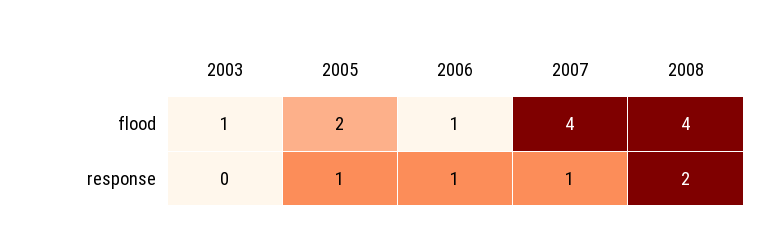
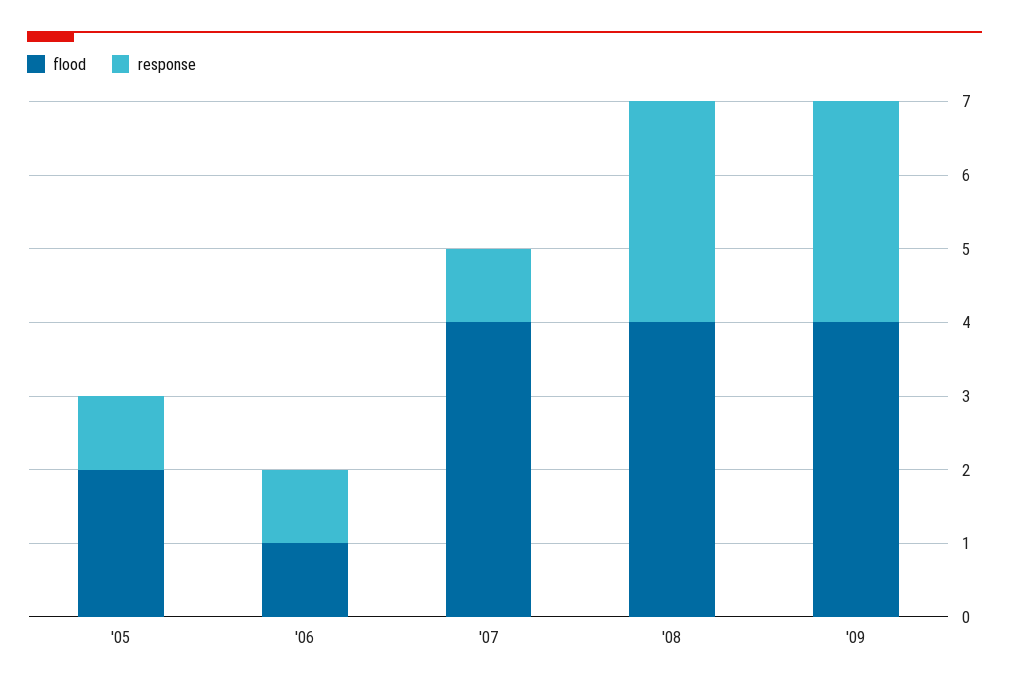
flood, 2003: 1 -> none
response, 2003: 0 -> none
response, 2008: 2 -> 3
flood, '09: none -> 4
response, '09: none -> 3

